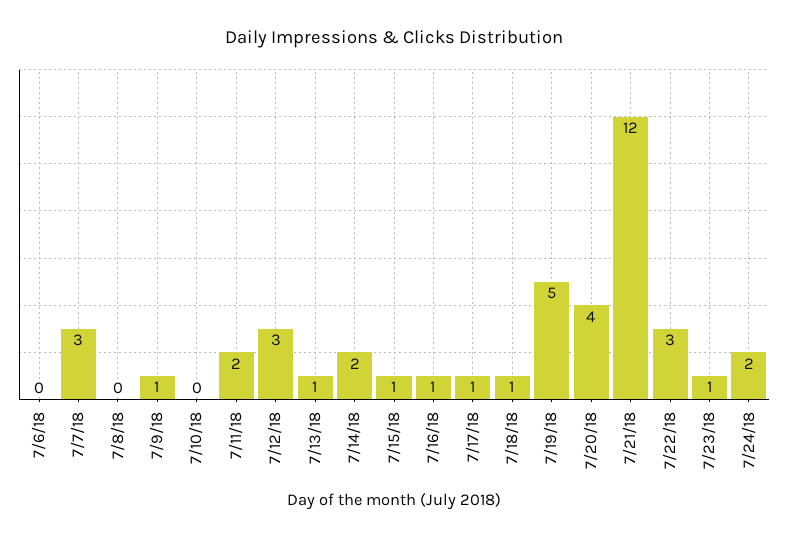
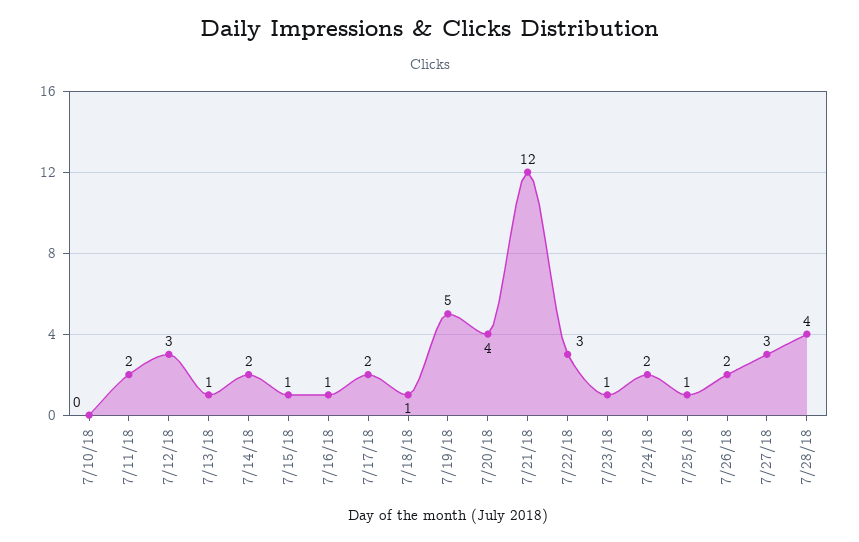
7/6/18: 0 -> none
7/7/18: 3 -> none
7/8/18: 0 -> none
7/9/18: 1 -> none
7/17/18: 1 -> 2
7/25/18: none -> 1
7/26/18: none -> 2
7/27/18: none -> 3
7/28/18: none -> 4

